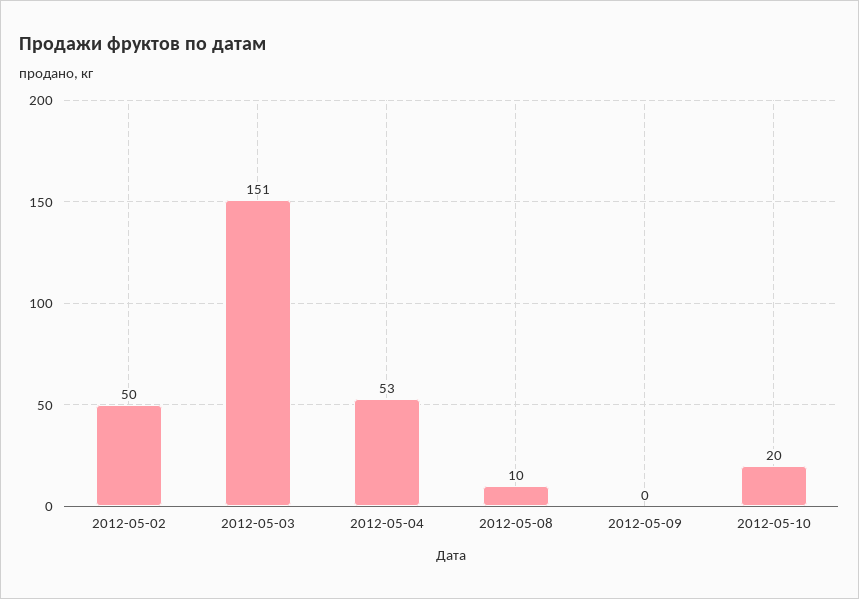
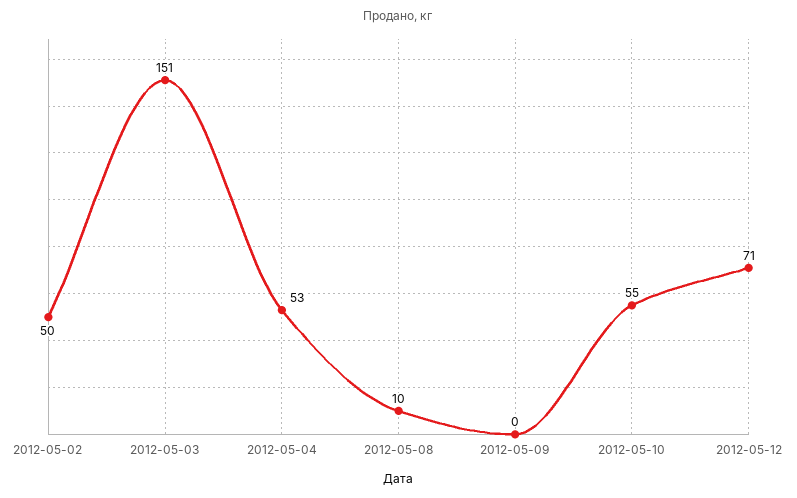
2012-05-10: 20 -> 55
2012-05-12: none -> 71

